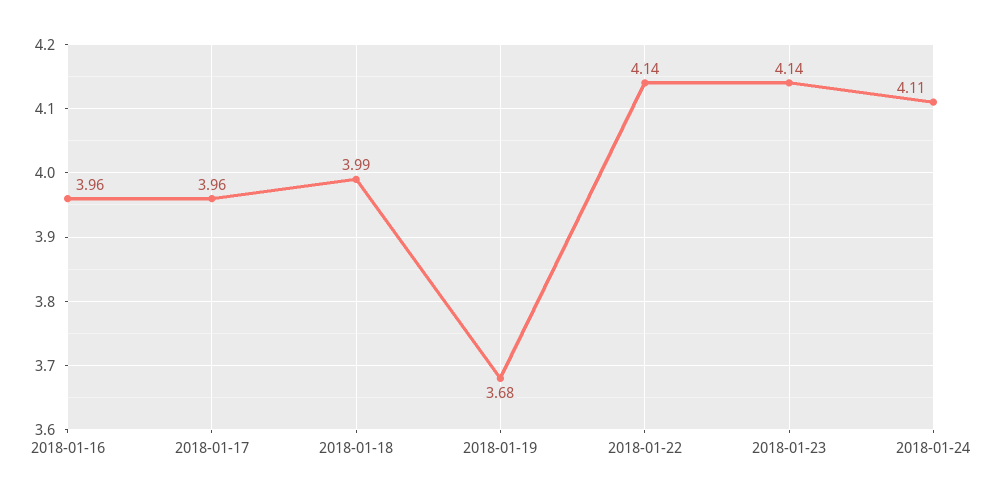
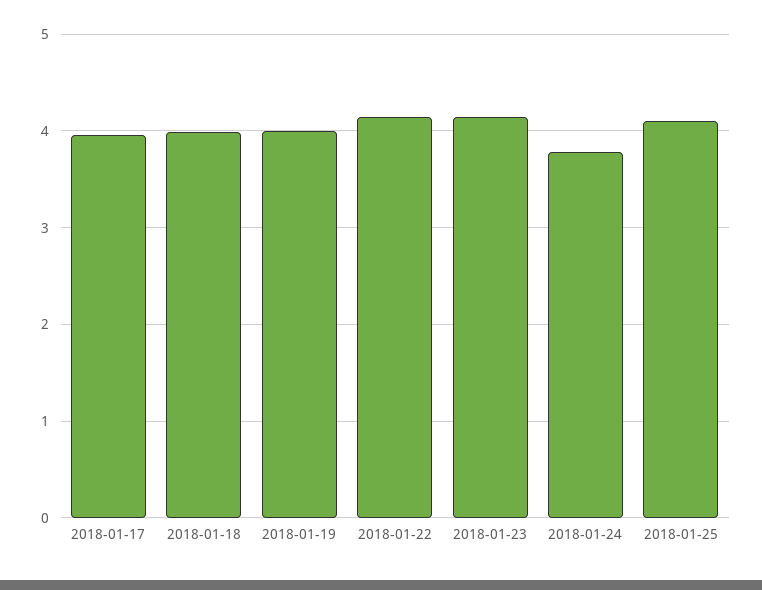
2018-01-16: 3.96 -> none
2018-01-19: 3.68 -> 4
2018-01-24: 4.11 -> 3.8
2018-01-25: none -> 4.1

